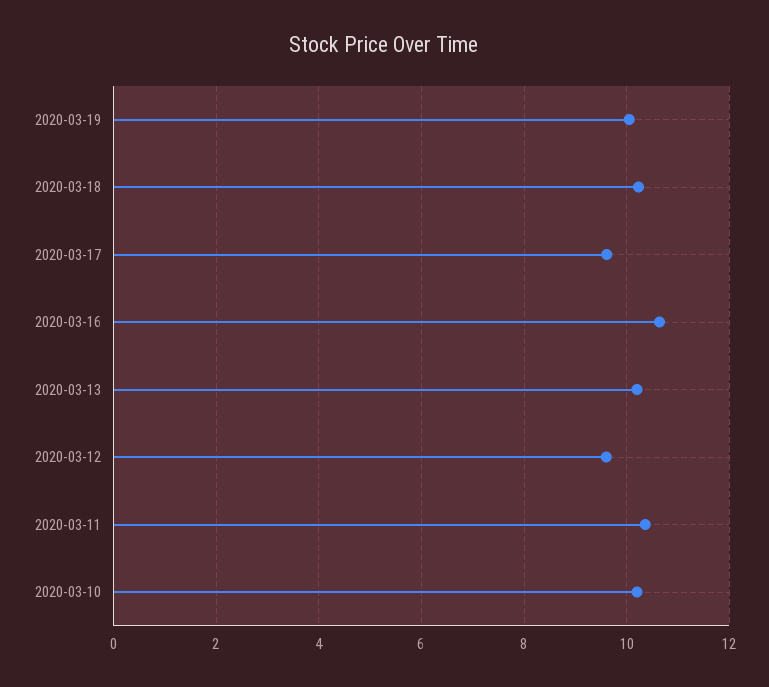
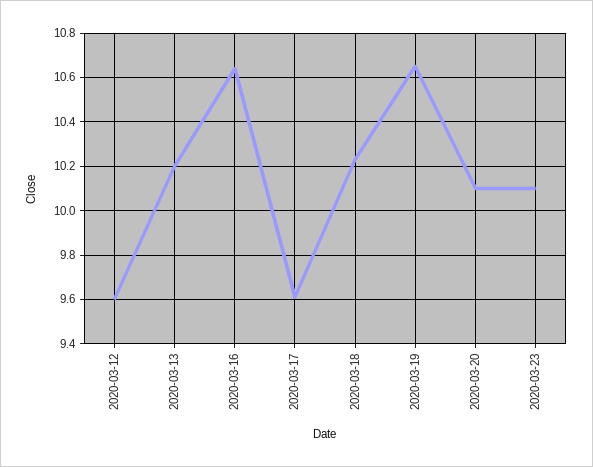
2020-03-19: 10 -> 10.65
2020-03-11: 10.4 -> none
2020-03-10: 10.2 -> none
2020-03-20: none -> 10.1
2020-03-23: none -> 10.1

